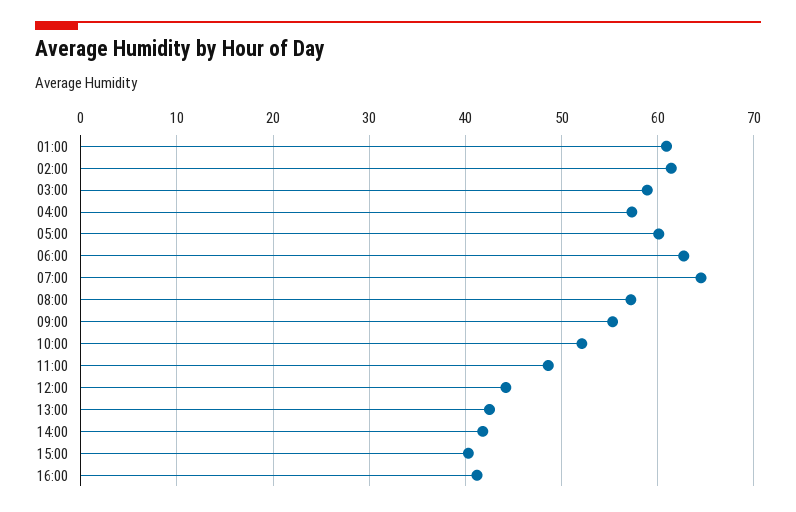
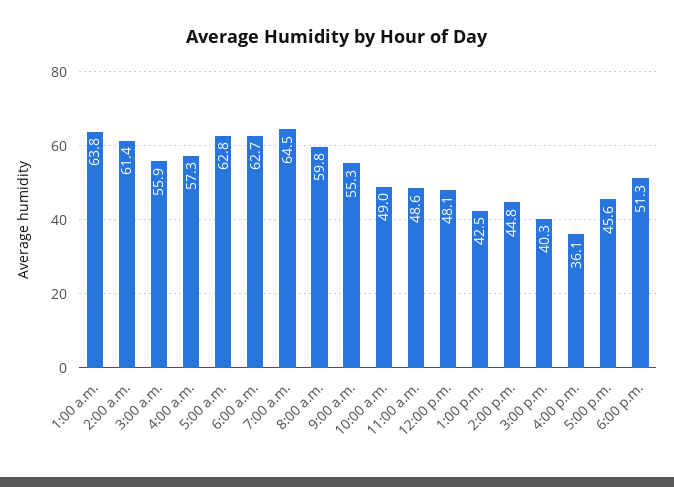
01:00: 61 -> 63.8
03:00: 59 -> 55.9
05:00: 60 -> 62.8
08:00: 57 -> 59.8
10:00: 52 -> 49
12:00: 44 -> 48.1
14:00: 42 -> 44.8
16:00: 41 -> 36.1
5:00 p.m.: none -> 45.6
6:00 p.m.: none -> 51.3

